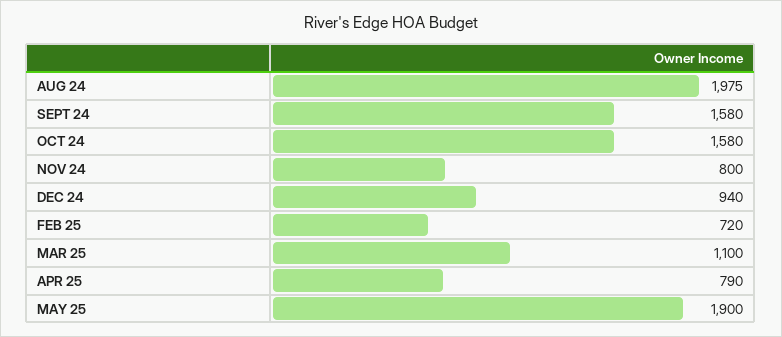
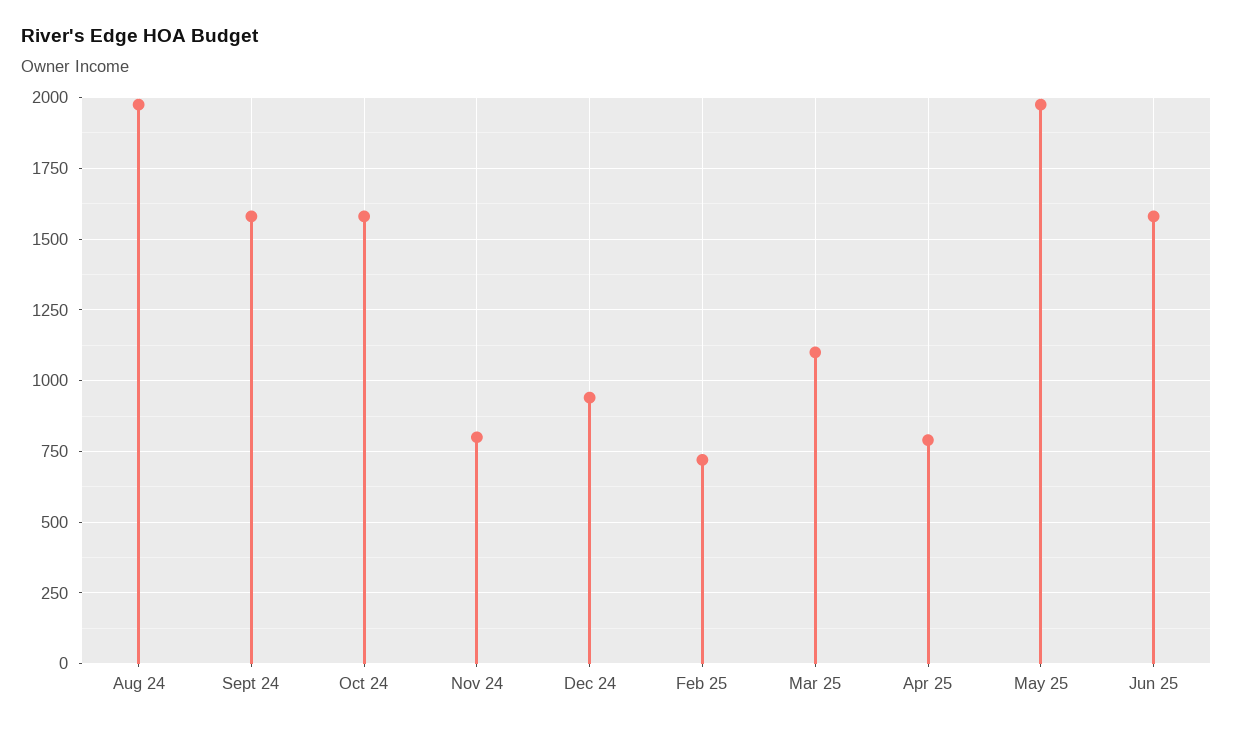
MAY 25: 1900 -> 1975
Jun 25: none -> 1575

